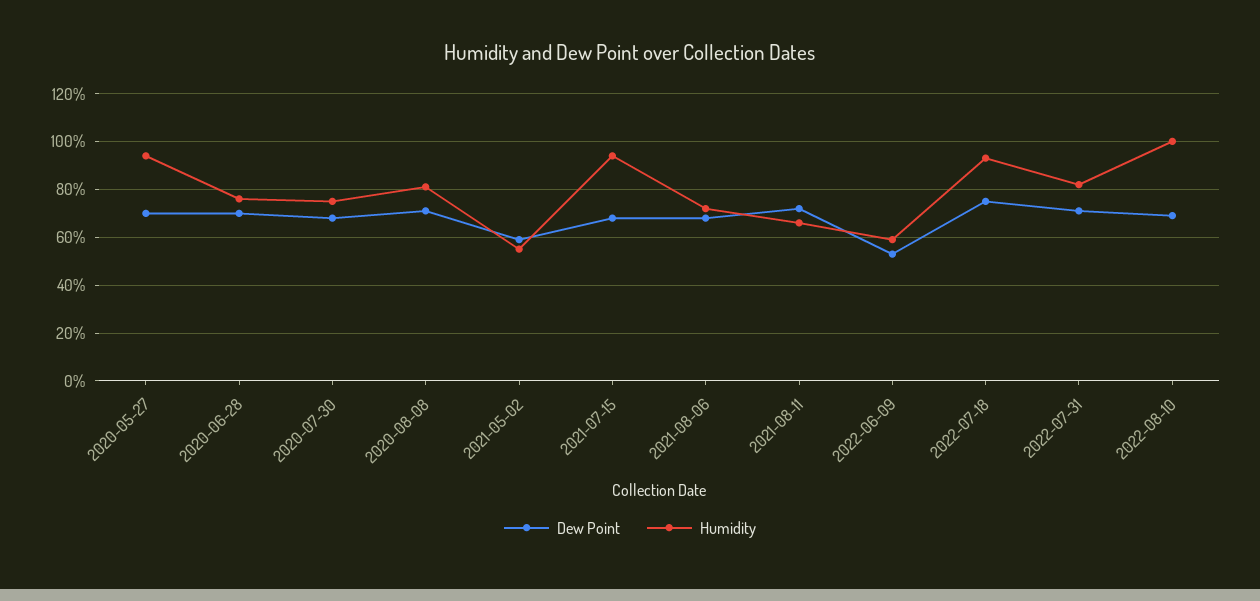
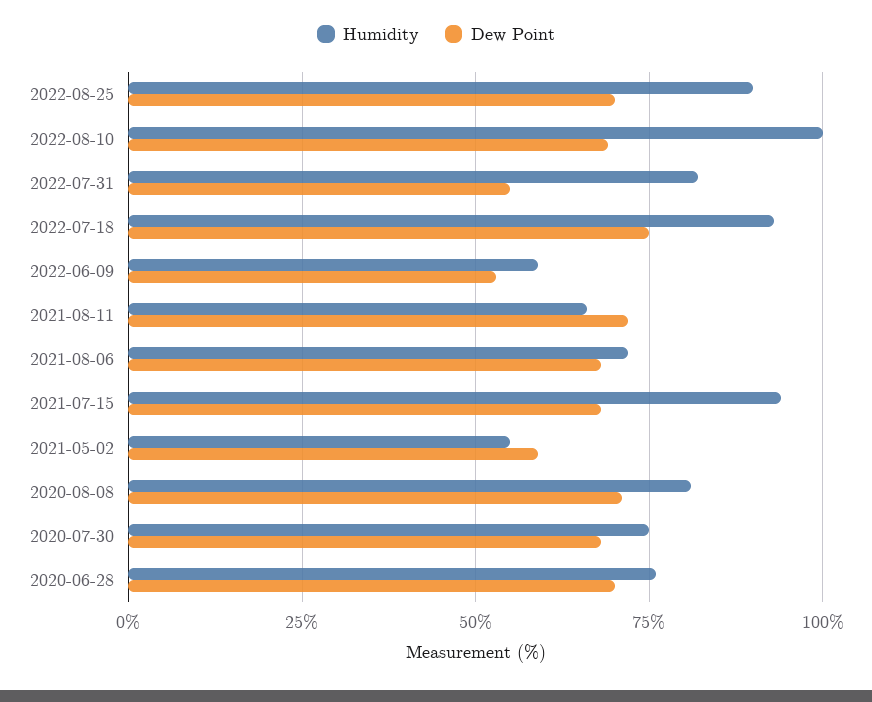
Dew Point, 2020-05-27: 70 -> none
Humidity, 2020-05-27: 95 -> none
Dew Point, 2022-07-31: 70 -> 55
Humidity, 2022-08-25: none -> 90
Dew Point, 2022-08-25: none -> 70

